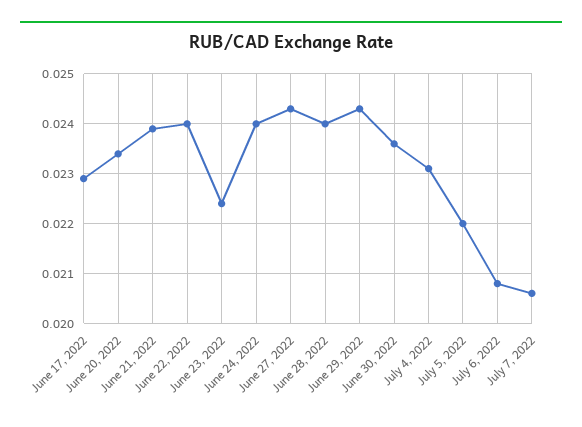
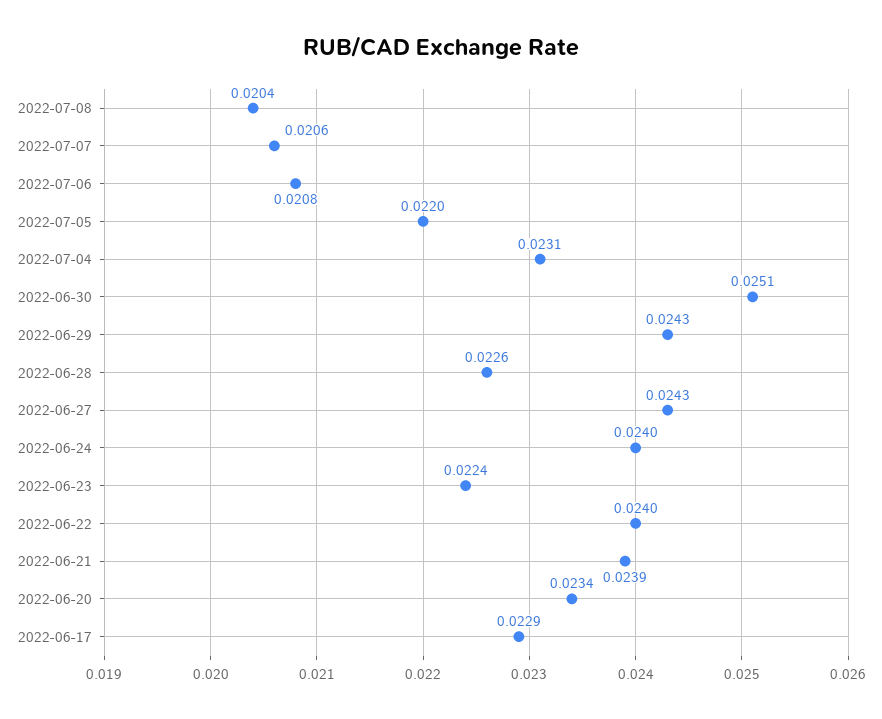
June 28, 2022: 0.024 -> 0.0226
June 30, 2022: 0.0235 -> 0.0251
2022-07-08: none -> 0.0204

